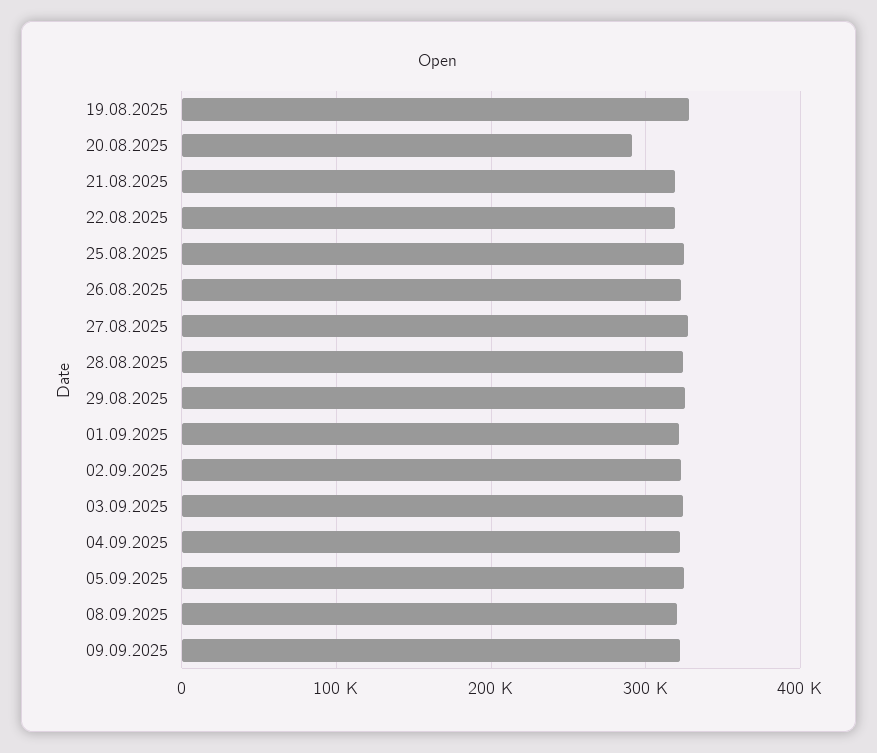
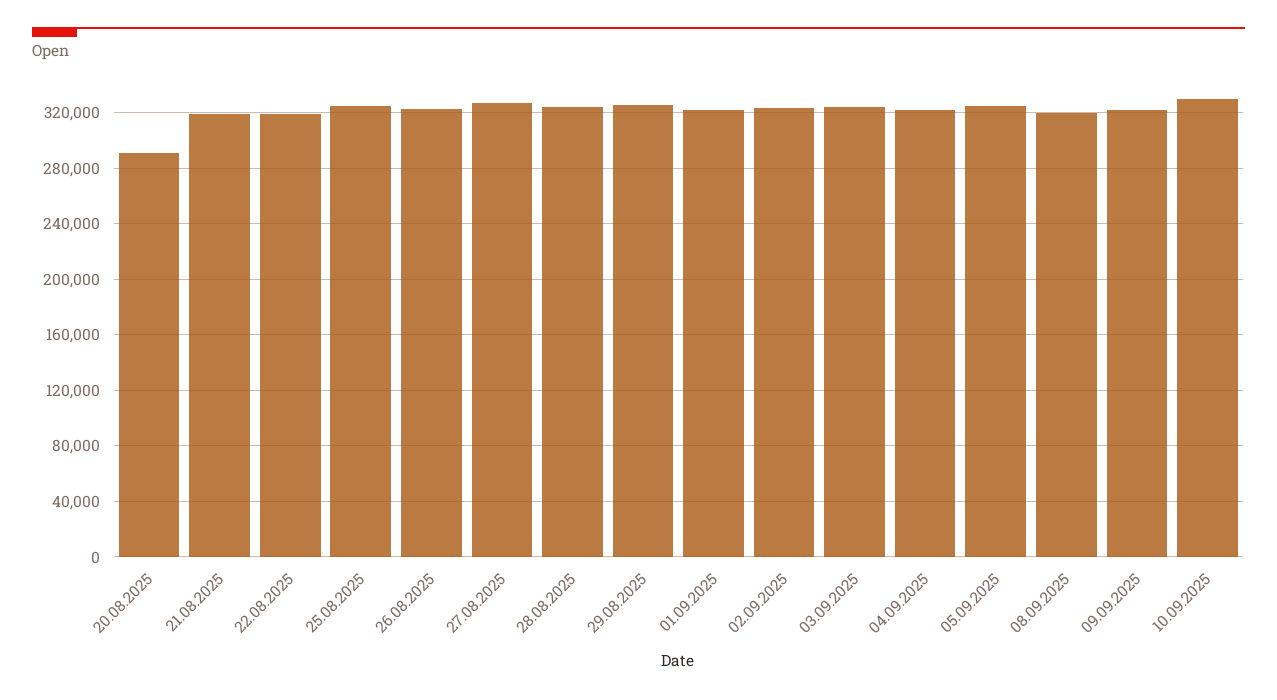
19.08.2025: 330000 -> none
10.09.2025: none -> 330000

